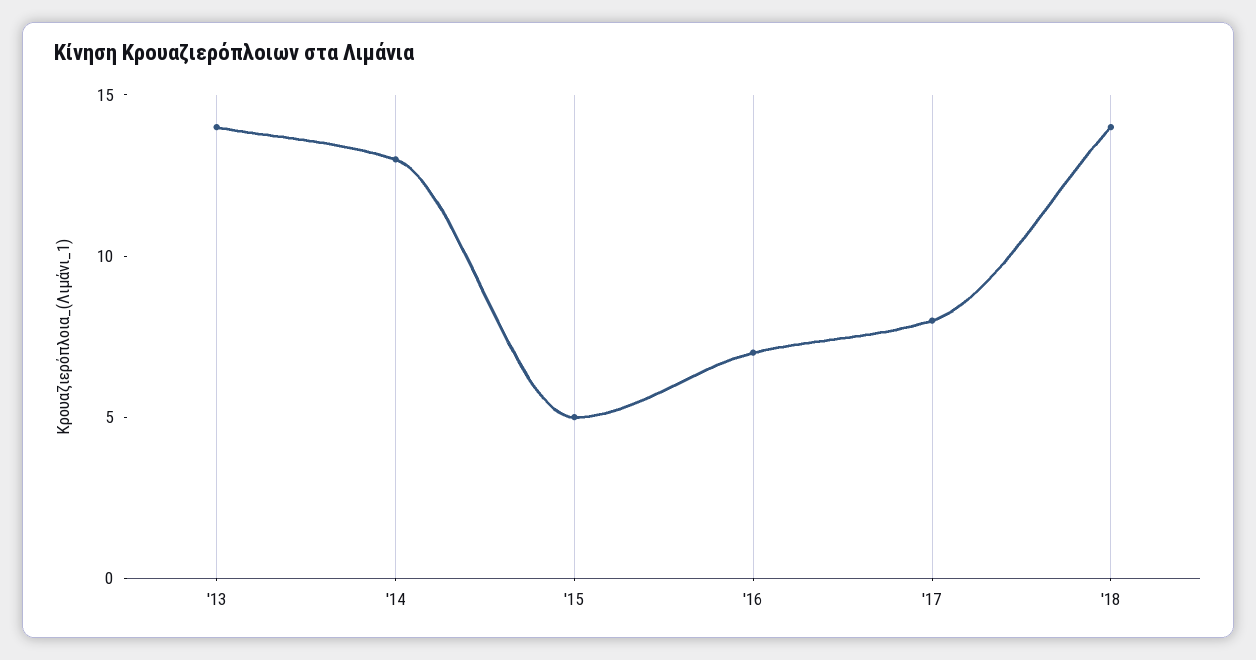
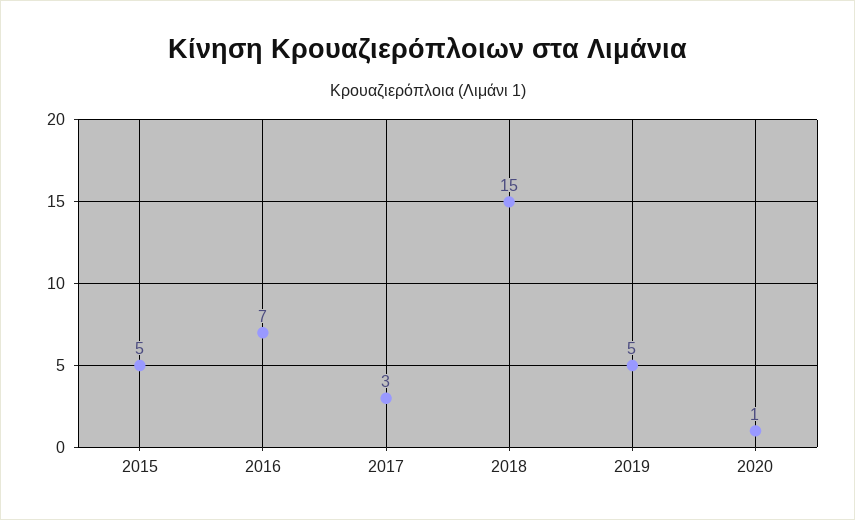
'13: 14 -> none
'14: 13 -> none
'17: 8 -> 3
'18: 14 -> 15
2019: none -> 5
2020: none -> 1

